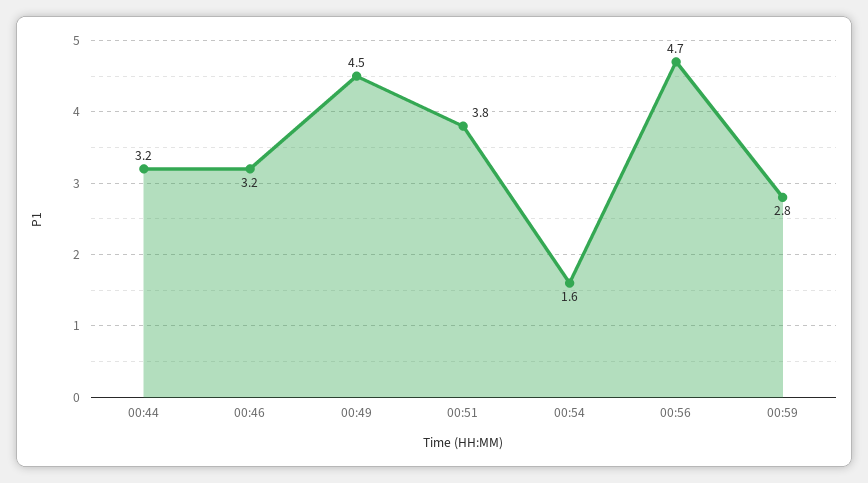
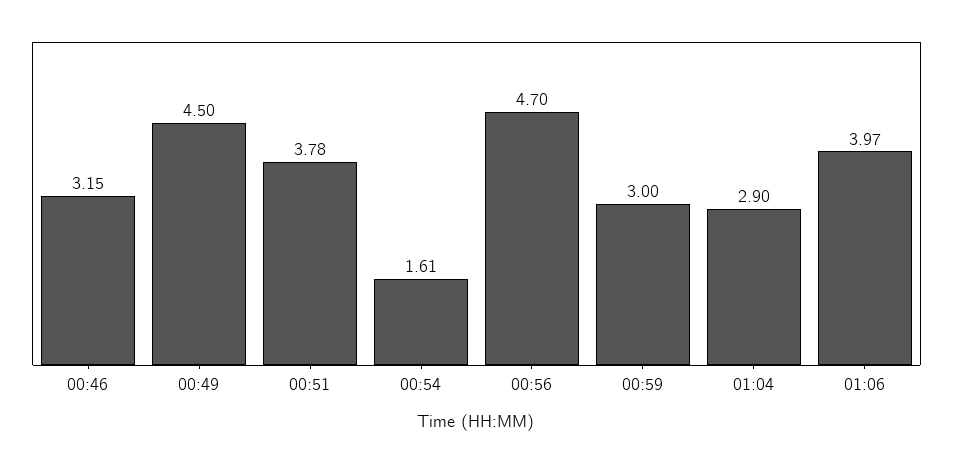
00:44: 3.2 -> none
00:59: 2.8 -> 3
01:04: none -> 2.9
01:06: none -> 3.97

